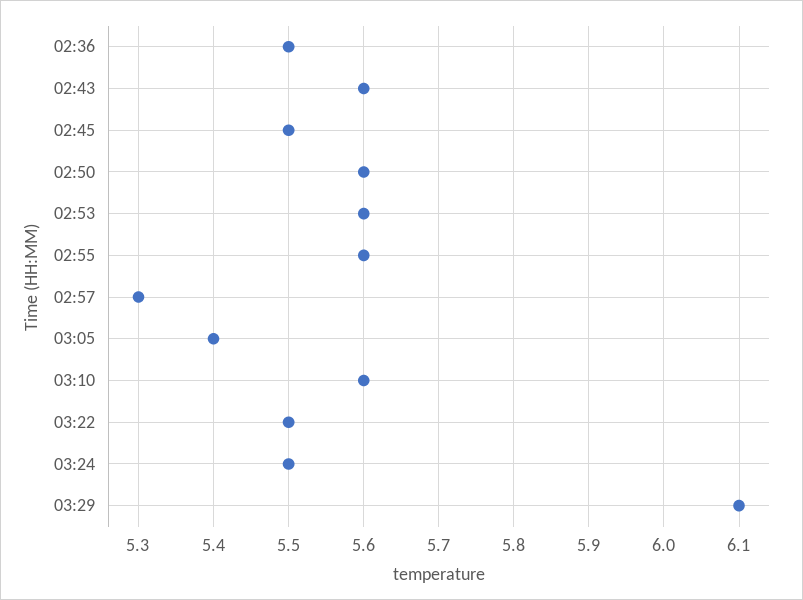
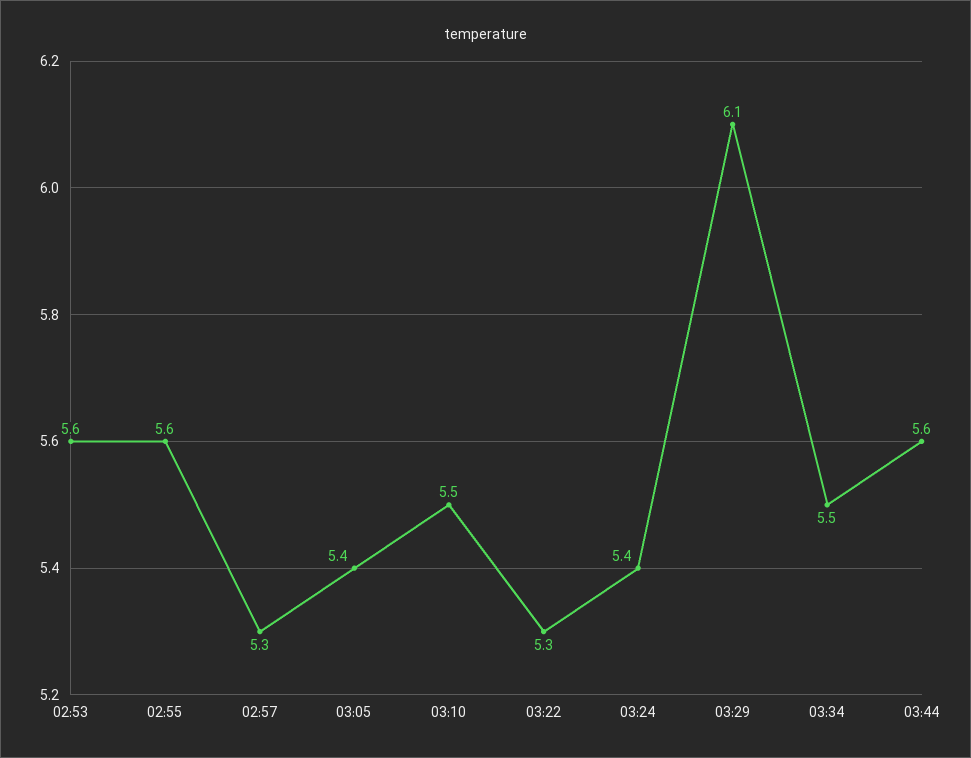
02:36: 5.5 -> none
02:43: 5.6 -> none
02:45: 5.5 -> none
02:50: 5.6 -> none
03:10: 5.6 -> 5.5
03:22: 5.5 -> 5.3
03:24: 5.5 -> 5.4
03:34: none -> 5.5
03:44: none -> 5.6

